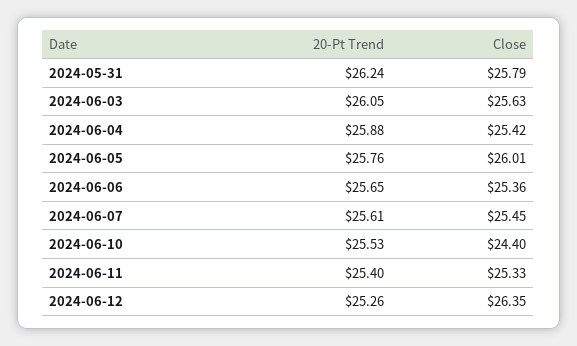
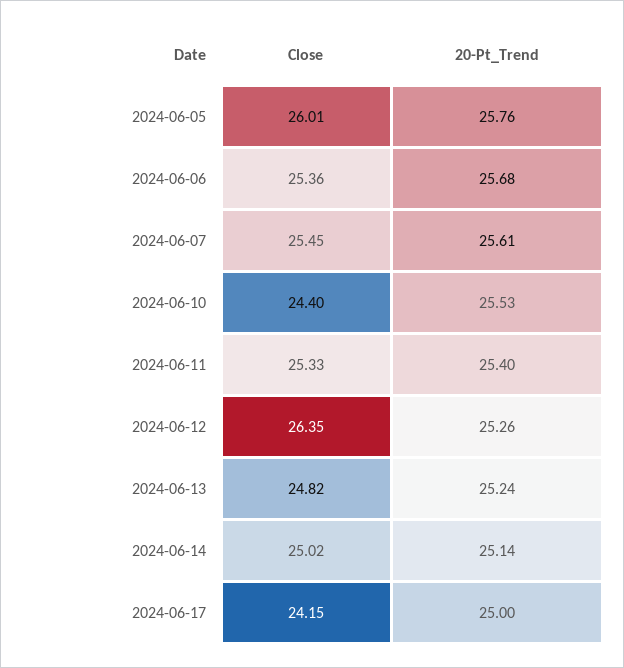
20-Pt Trend, 2024-05-31: 26.24 -> none
Close, 2024-05-31: 25.79 -> none
20-Pt Trend, 2024-06-03: 26.05 -> none
Close, 2024-06-03: 25.63 -> none
20-Pt Trend, 2024-06-04: 25.88 -> none
Close, 2024-06-04: 25.42 -> none
20-Pt Trend, 2024-06-06: 25.65 -> 25.68
Close, 2024-06-13: none -> 24.82
20-Pt Trend, 2024-06-13: none -> 25.24
Close, 2024-06-14: none -> 25.02
20-Pt Trend, 2024-06-14: none -> 25.14
Close, 2024-06-17: none -> 24.15
20-Pt Trend, 2024-06-17: none -> 25

